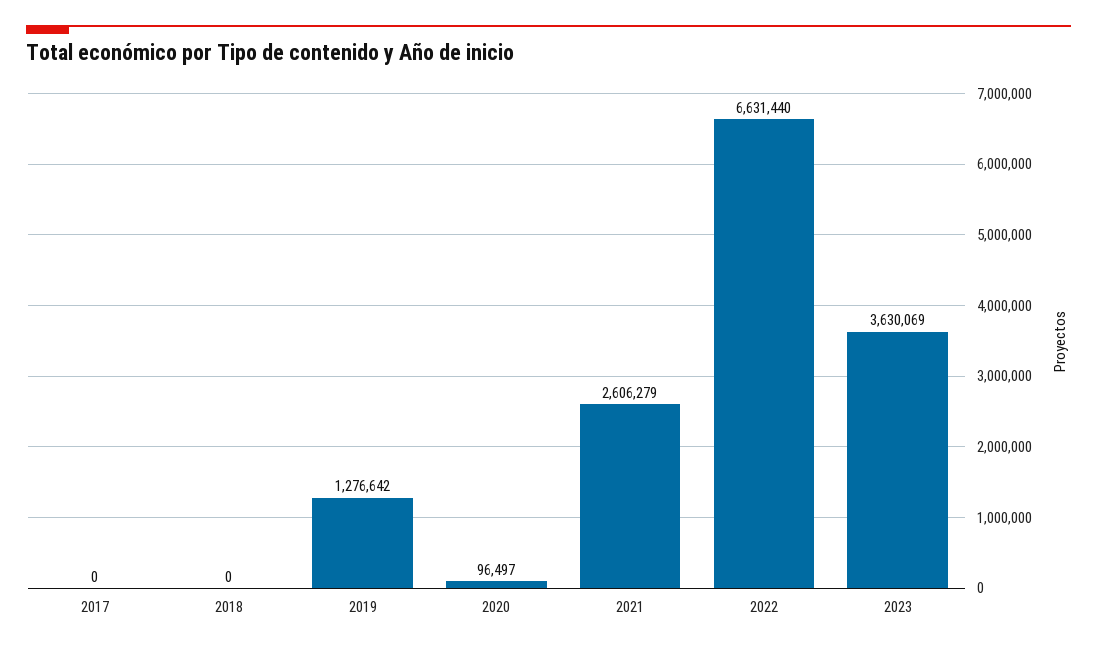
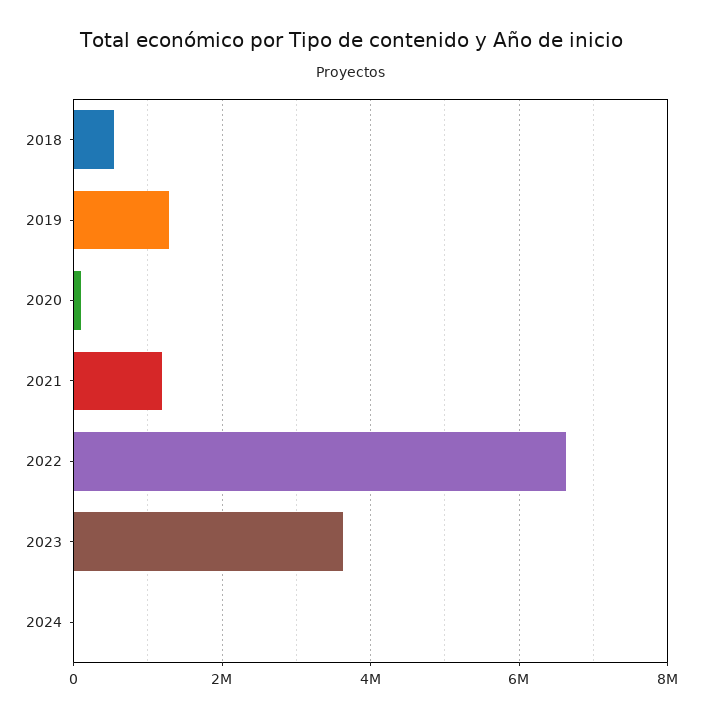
2017: 0 -> none
2018: 0 -> 600000
2021: 2606279 -> 1200000
2024: none -> 0

